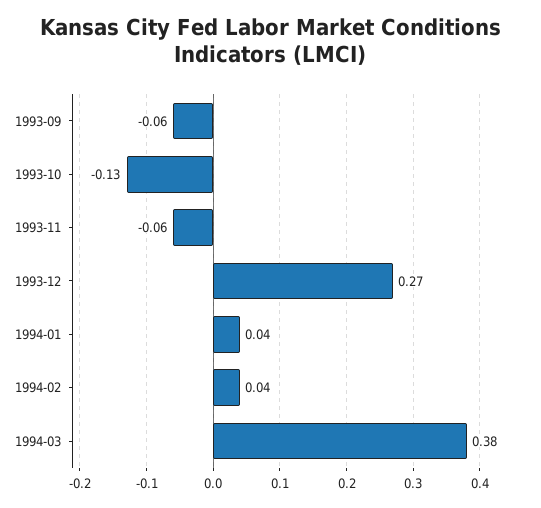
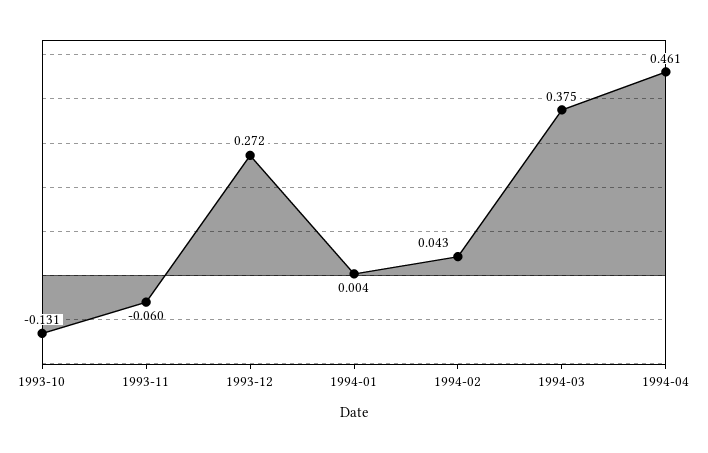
1993-09: -0.06 -> none
1994-01: 0.04 -> 0.004
1994-04: none -> 0.461

